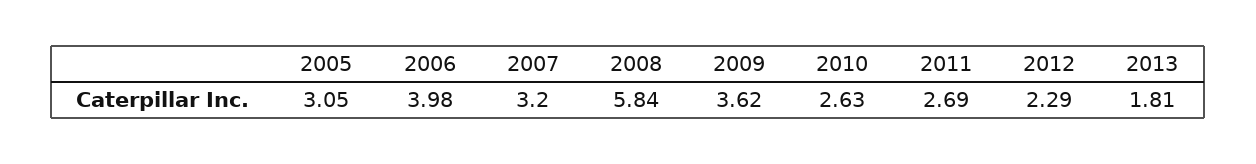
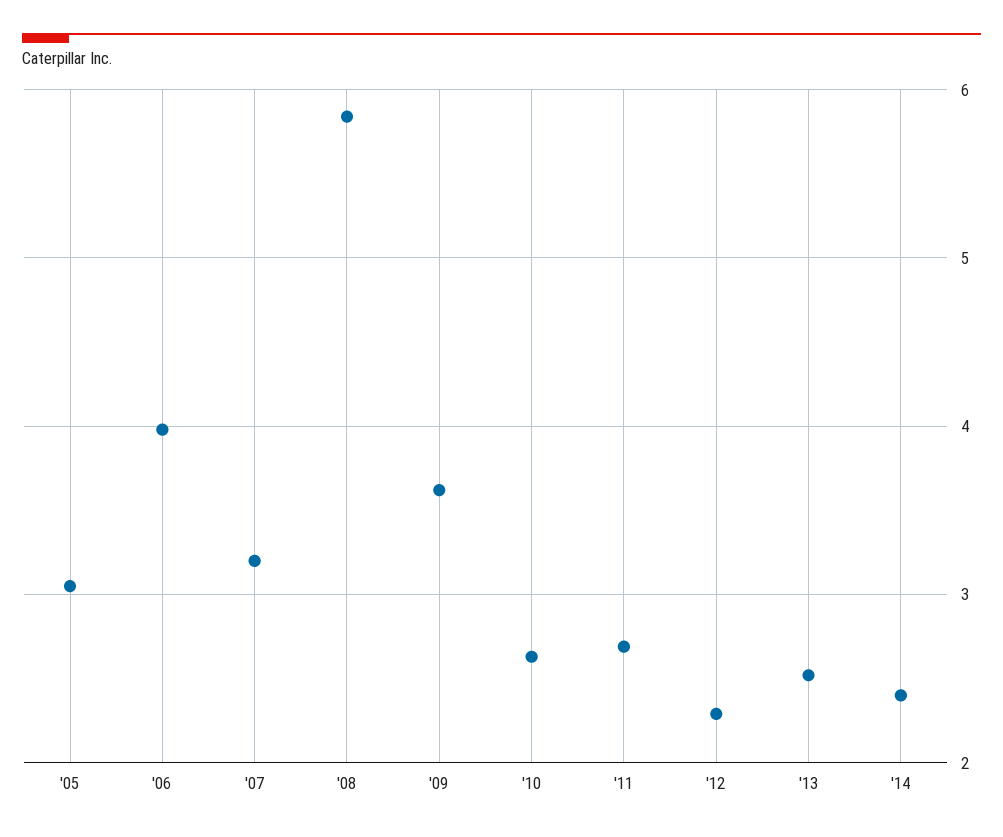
2013: 1.81 -> 2.5
'14: none -> 2.4

